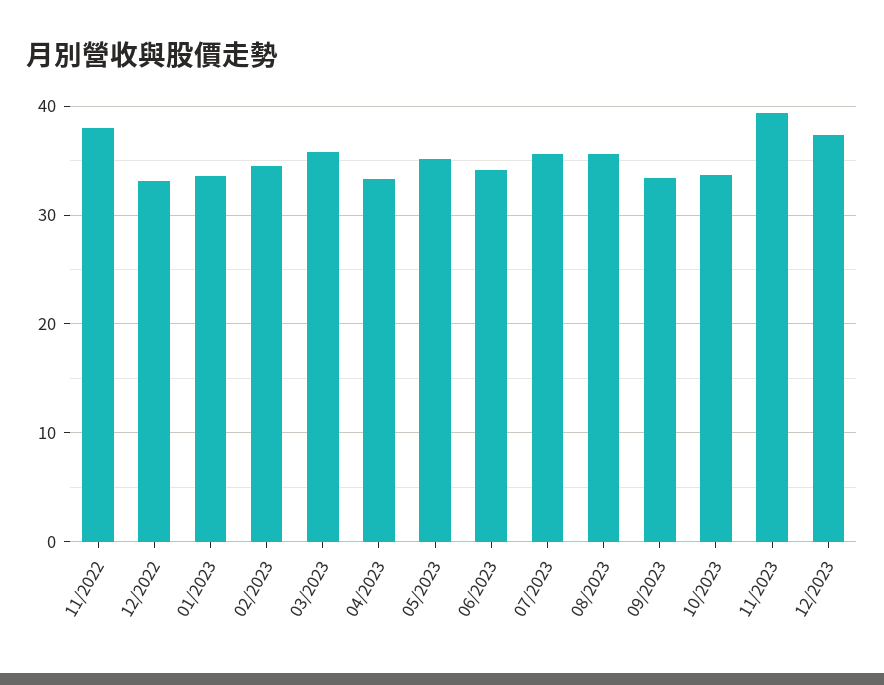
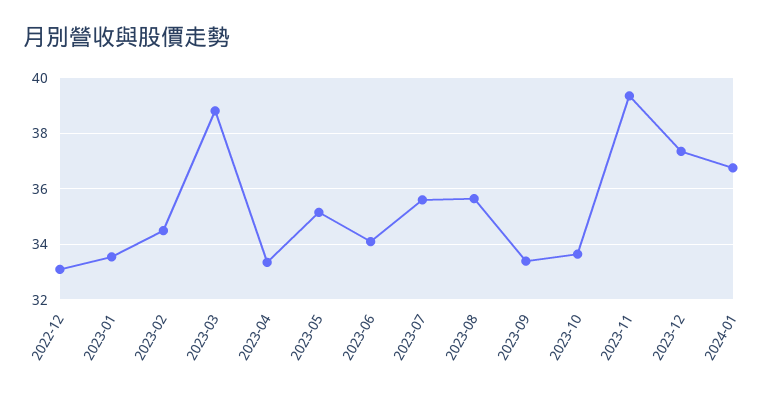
11/2022: 38 -> none
03/2023: 36 -> 38.75
2024-01: none -> 36.75

